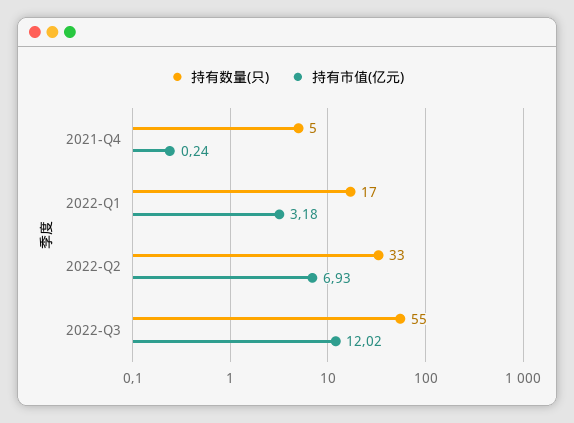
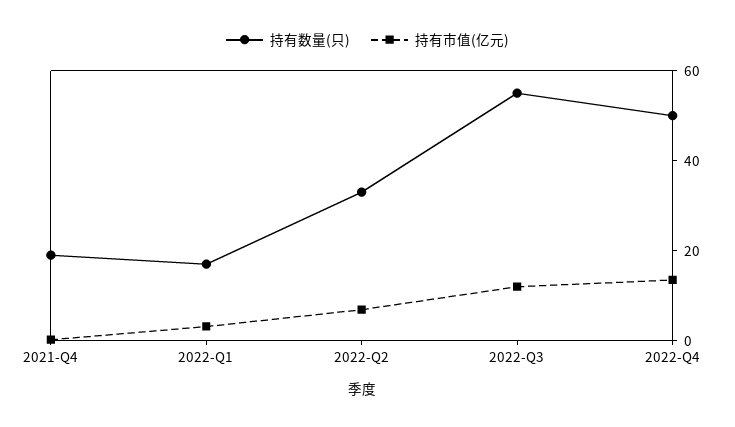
持有数量(只), 2021-Q4: 5 -> 20
持有数量(只), 2022-Q4: none -> 50
持有市值(亿元), 2022-Q4: none -> 15

